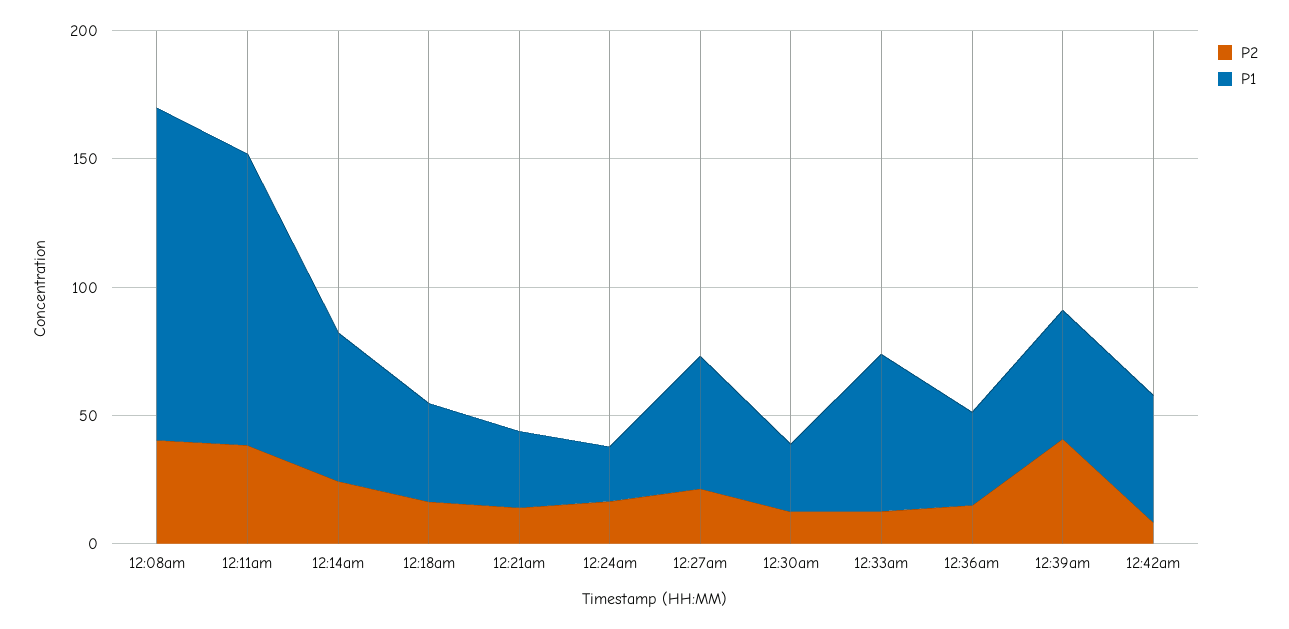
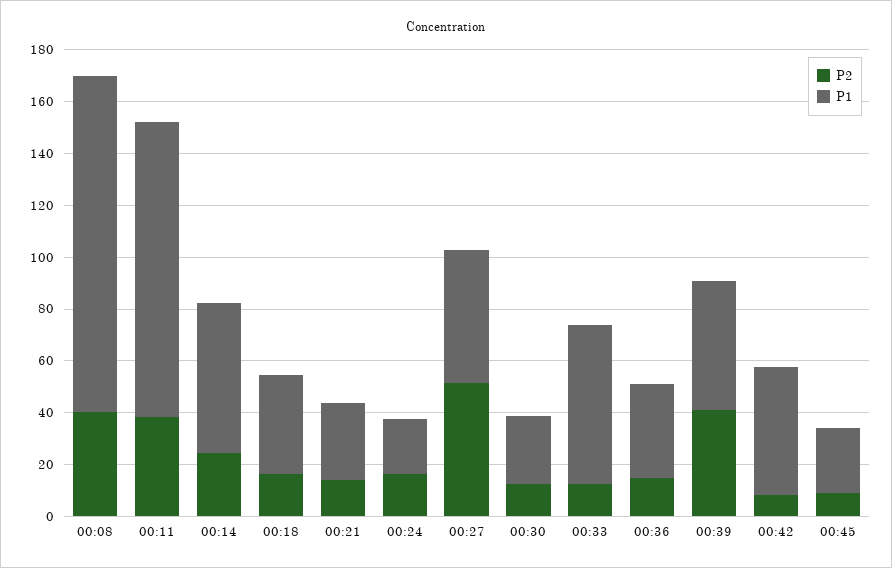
P2, 12:27am: 20 -> 50
P2, 00:45: none -> 10
P1, 00:45: none -> 25

